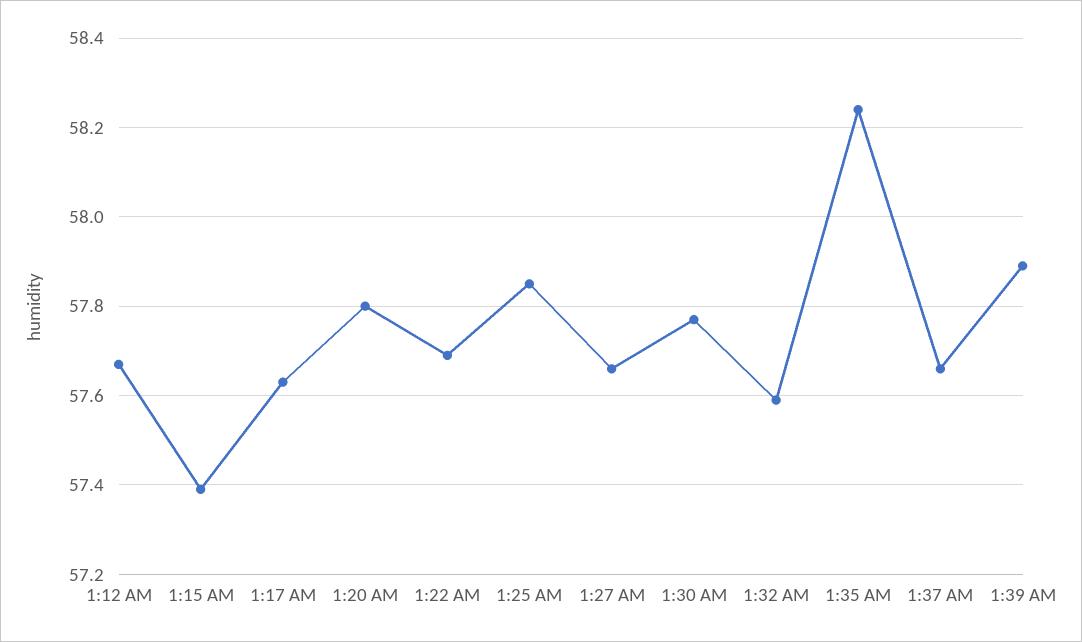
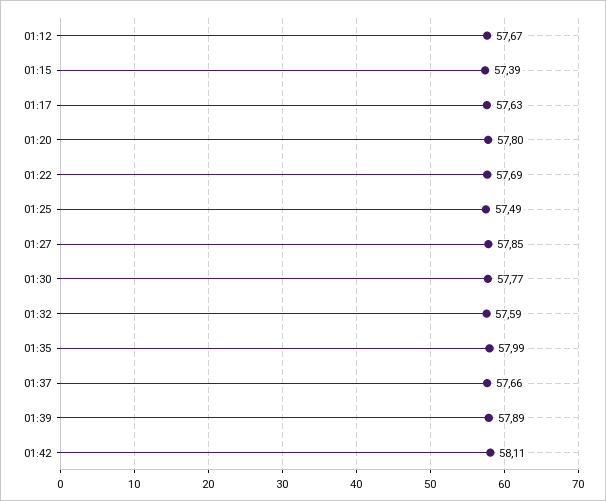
1:25 AM: 57.85 -> 57.49
1:27 AM: 57.65 -> 57.85
1:35 AM: 58.25 -> 57.99
01:42: none -> 58.11

